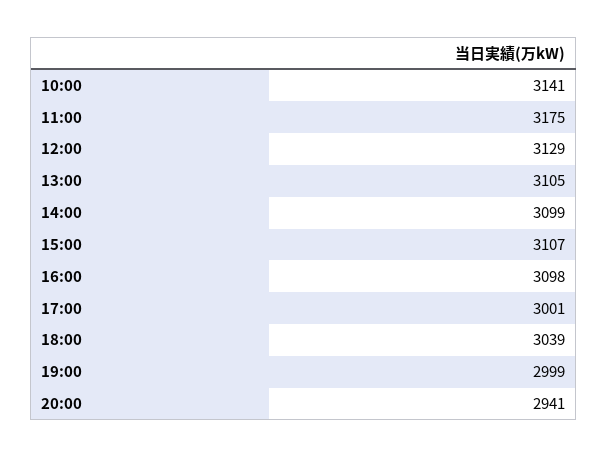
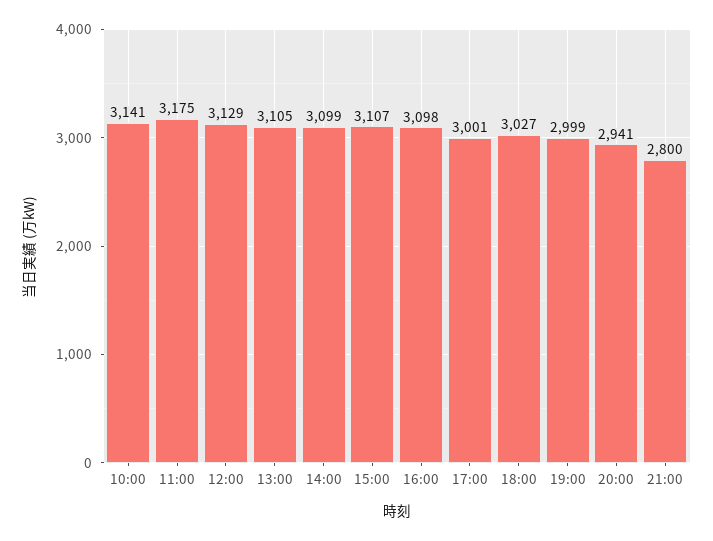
18:00: 3039 -> 3027
21:00: none -> 2800

